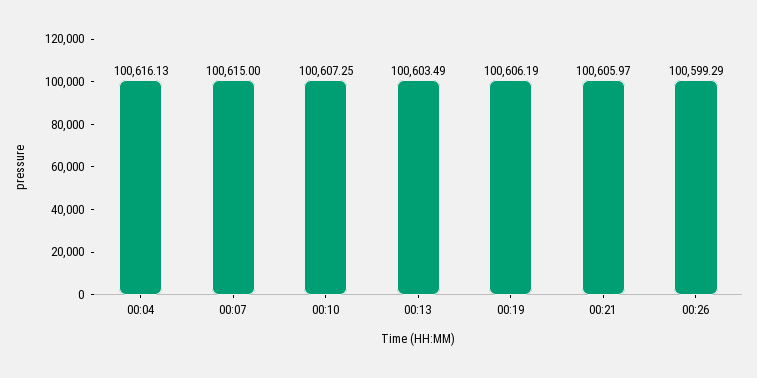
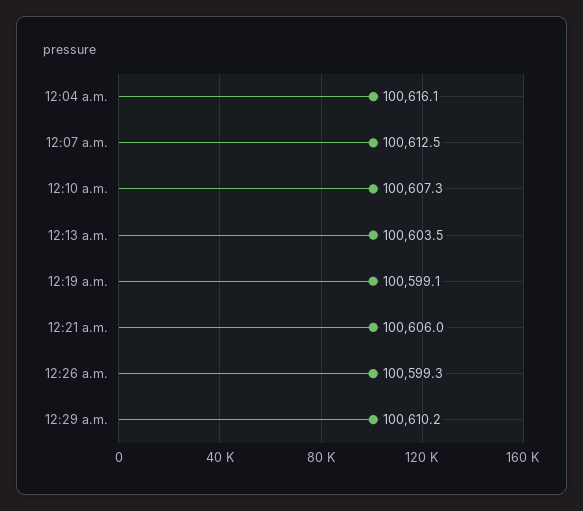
00:07: 100615 -> 100612.5
00:19: 100606.19 -> 100599.1
12:29 a.m.: none -> 100610.2

